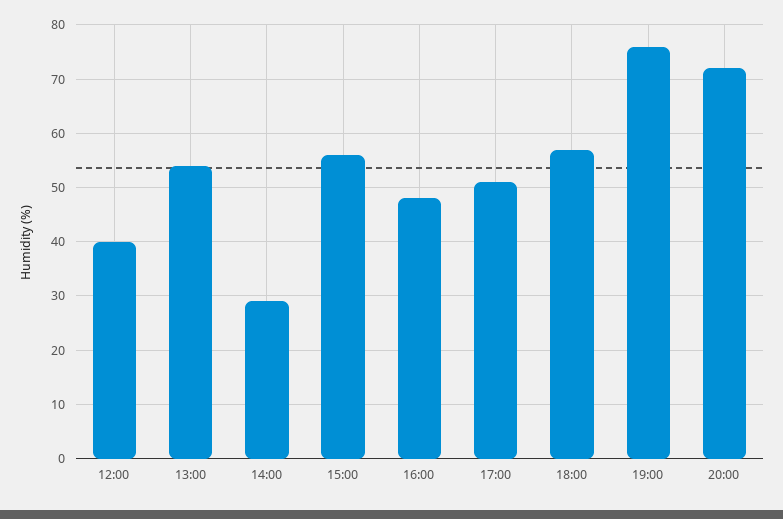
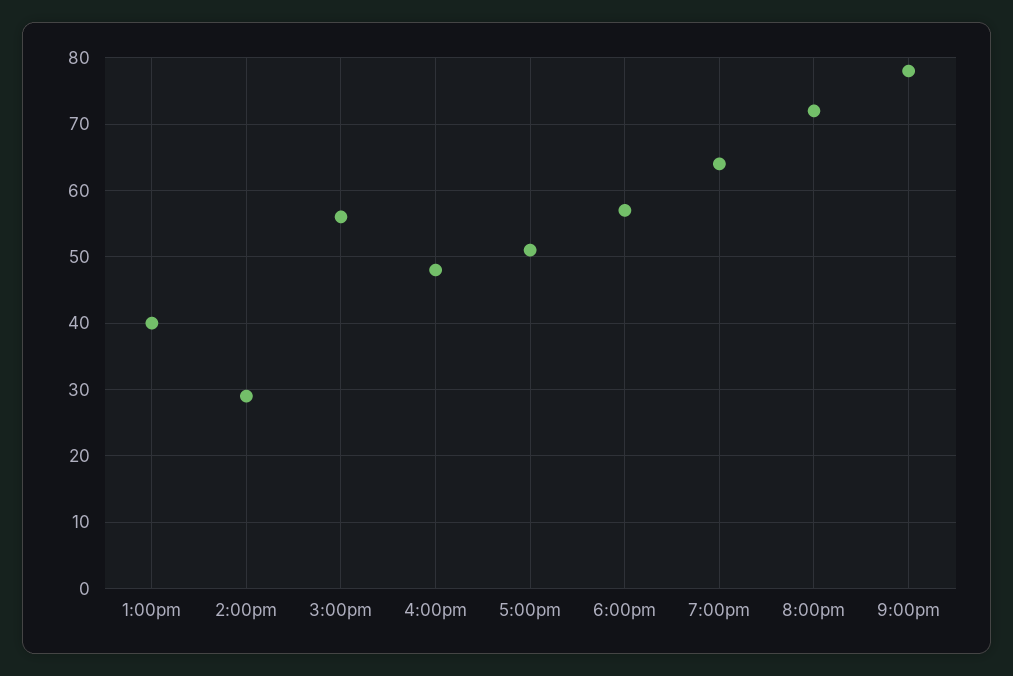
12:00: 40 -> none
13:00: 55 -> 40
19:00: 75 -> 64
9:00pm: none -> 78

